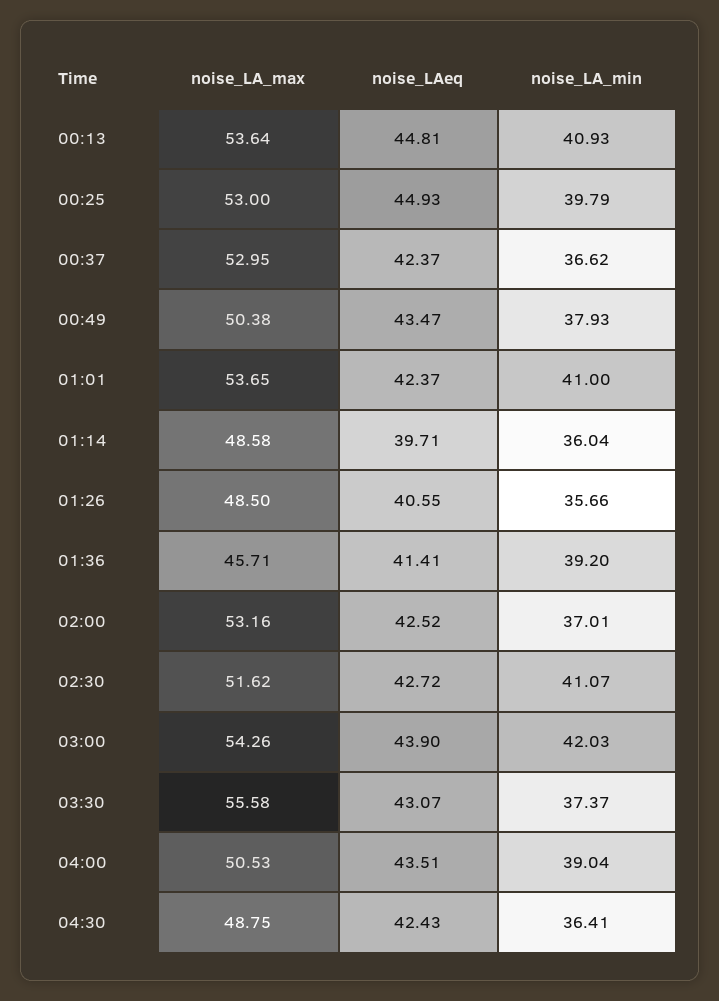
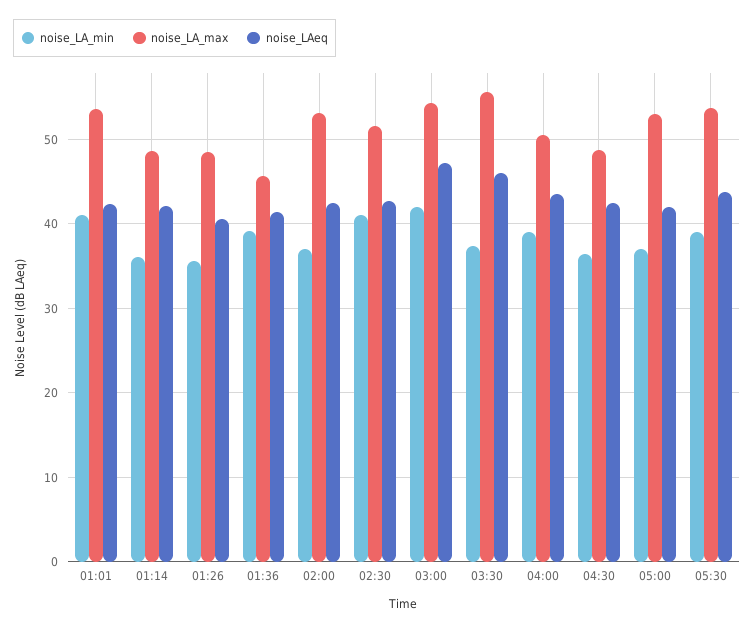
noise_LA_max, 00:13: 53.64 -> none
noise_LAeq, 00:13: 44.81 -> none
noise_LA_min, 00:13: 40.93 -> none
noise_LA_max, 00:25: 53 -> none
noise_LAeq, 00:25: 44.93 -> none
noise_LA_min, 00:25: 39.79 -> none
noise_LA_max, 00:37: 52.95 -> none
noise_LAeq, 00:37: 42.37 -> none
noise_LA_min, 00:37: 36.62 -> none
noise_LA_max, 00:49: 50.38 -> none
noise_LAeq, 00:49: 43.47 -> none
noise_LA_min, 00:49: 37.93 -> none
noise_LAeq, 01:14: 39.71 -> 42
noise_LAeq, 03:00: 43.9 -> 47
noise_LAeq, 03:30: 43.07 -> 46
noise_LA_min, 05:00: none -> 37
noise_LA_max, 05:00: none -> 53
noise_LAeq, 05:00: none -> 42
noise_LA_min, 05:30: none -> 39
noise_LA_max, 05:30: none -> 54
noise_LAeq, 05:30: none -> 44

